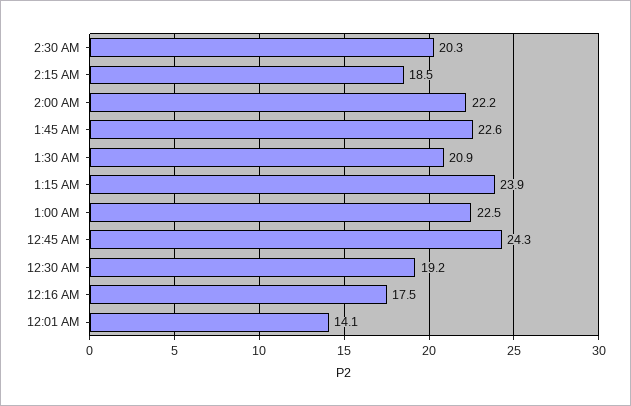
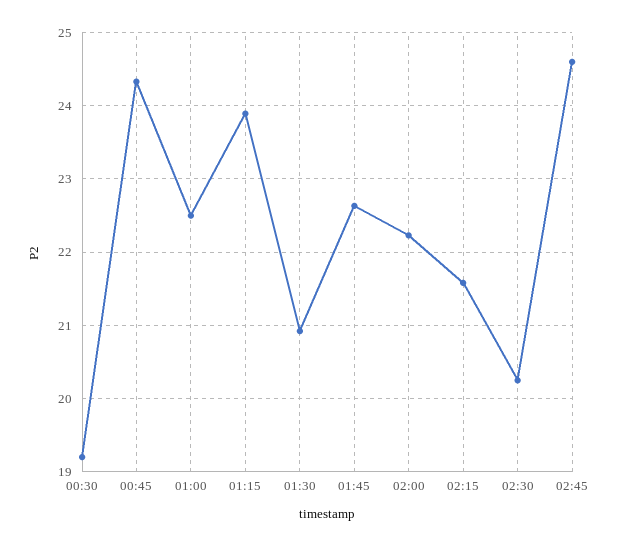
2:15 AM: 18.5 -> 21.6
12:16 AM: 17.5 -> none
12:01 AM: 14.1 -> none
02:45: none -> 24.6

